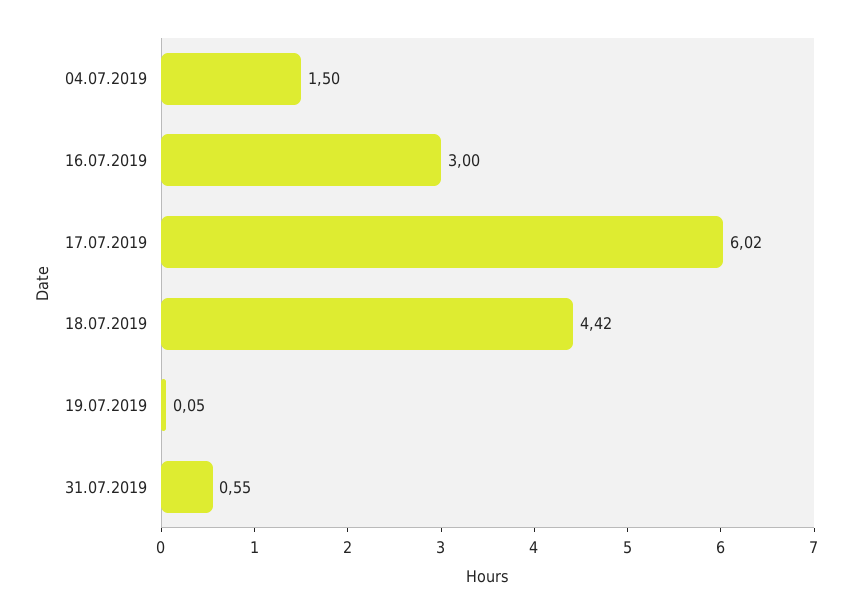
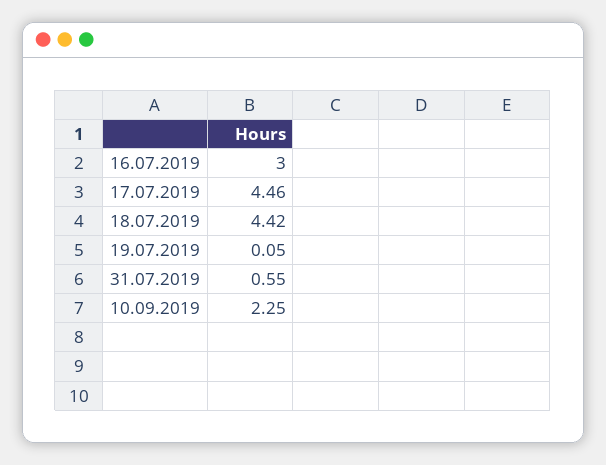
04.07.2019: 1.5 -> none
17.07.2019: 6.02 -> 4.46
10.09.2019: none -> 2.25

